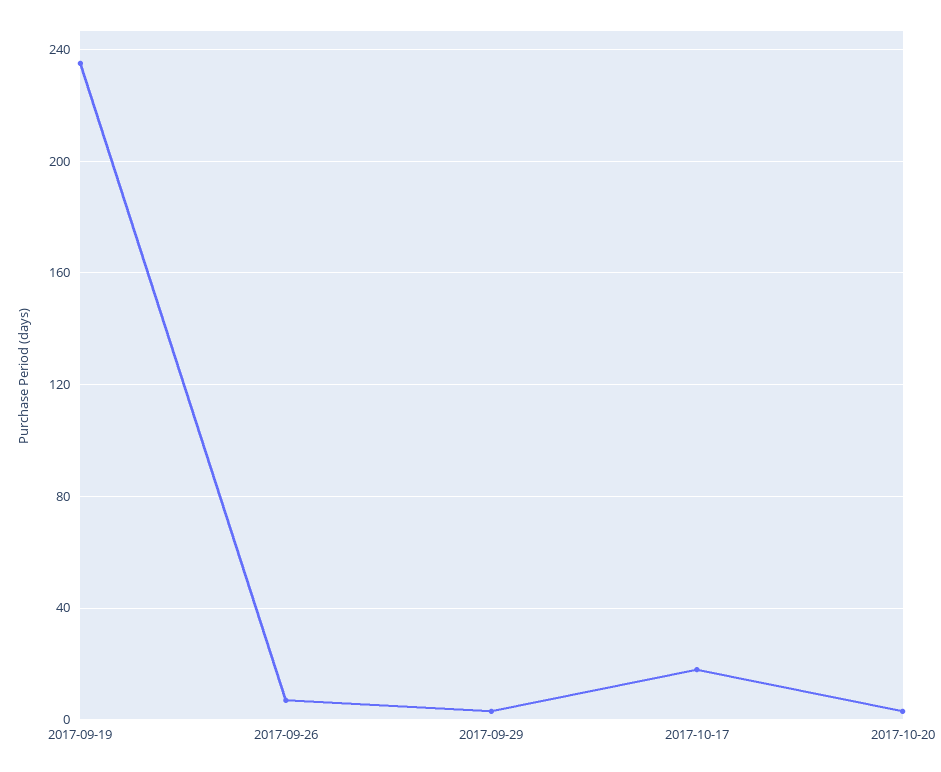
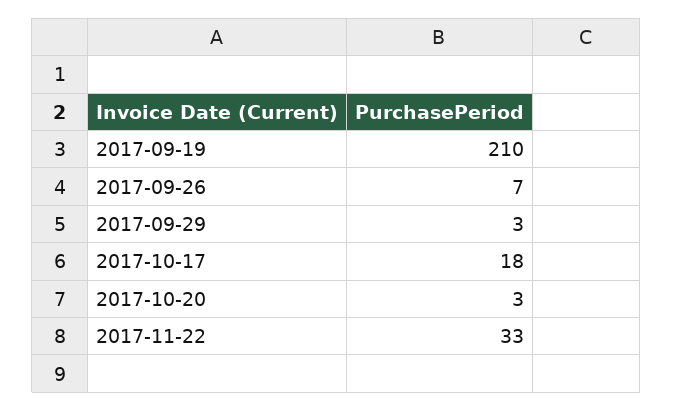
2017-09-19: 235 -> 210
2017-11-22: none -> 33

